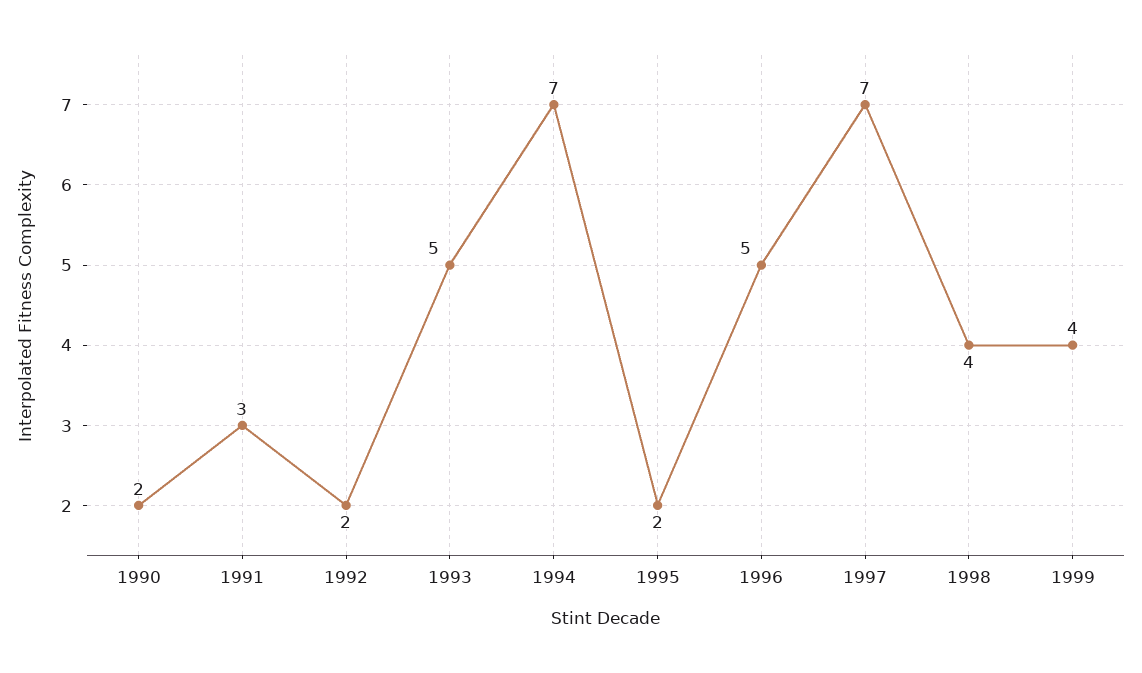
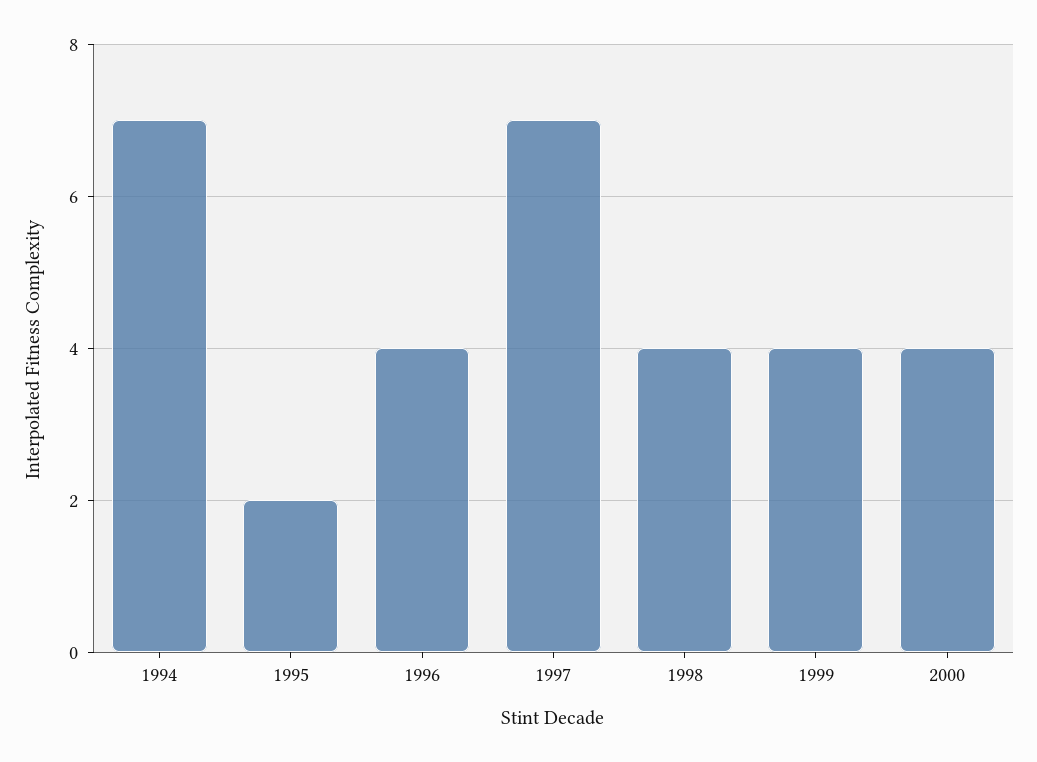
1990: 2 -> none
1991: 3 -> none
1992: 2 -> none
1993: 5 -> none
1996: 5 -> 4
2000: none -> 4

